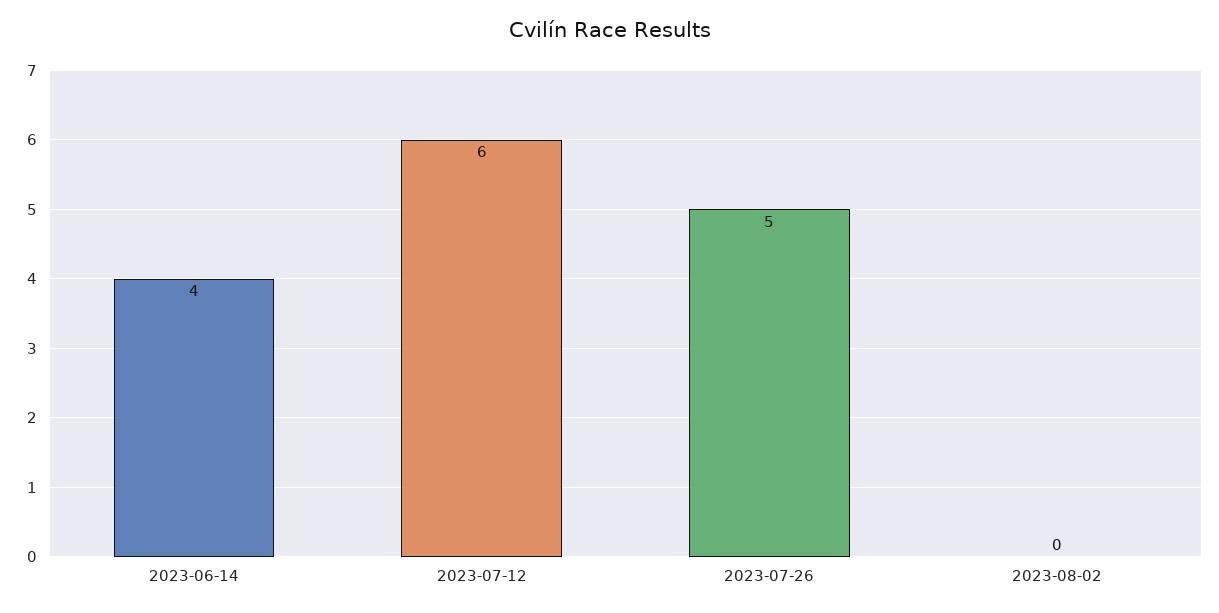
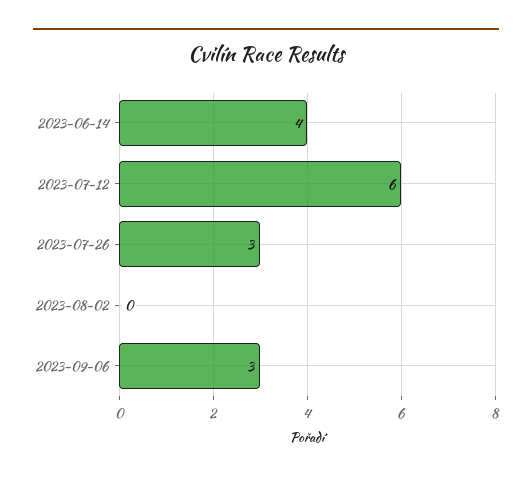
2023-07-26: 5 -> 3
2023-09-06: none -> 3

